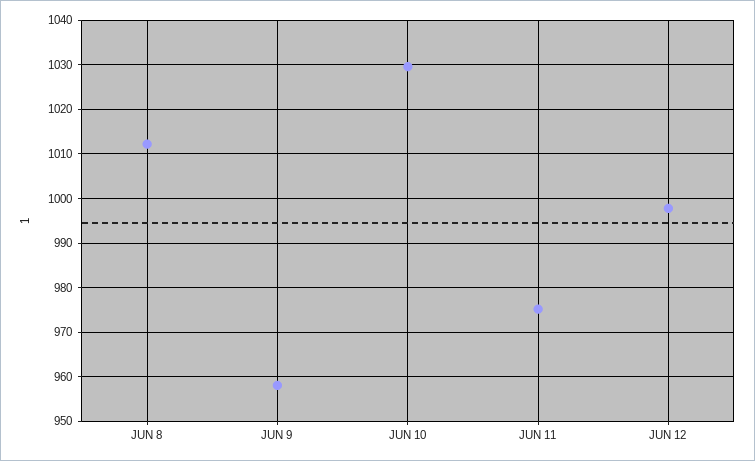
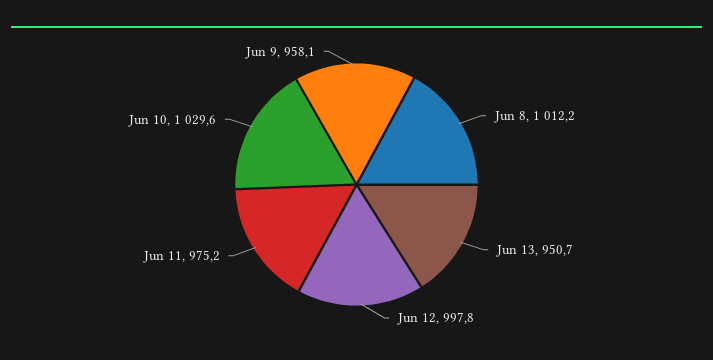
Jun 13: none -> 950.7

